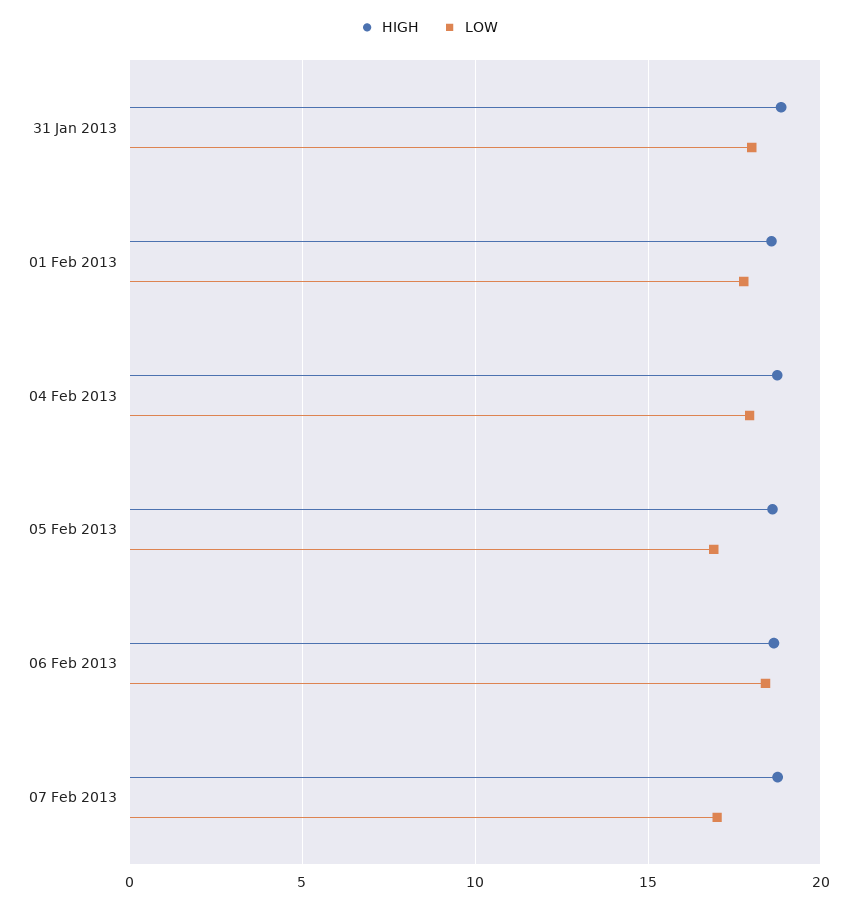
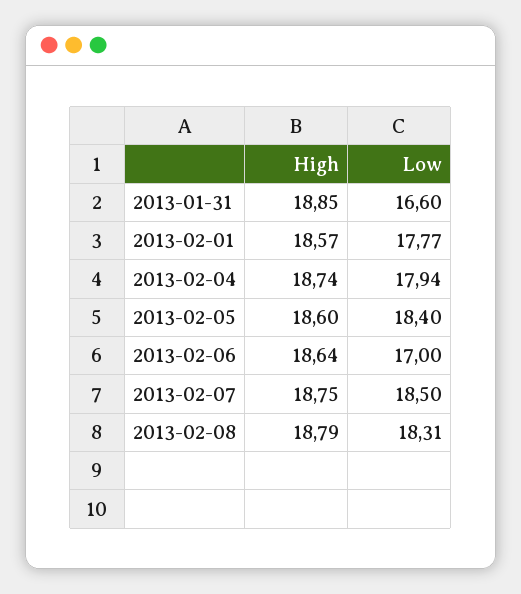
LOW, 31 Jan 2013: 18 -> 16.6
LOW, 05 Feb 2013: 17 -> 18.4
LOW, 06 Feb 2013: 18.5 -> 17
LOW, 07 Feb 2013: 17 -> 18.5
HIGH, 2013-02-08: none -> 18.79
LOW, 2013-02-08: none -> 18.31

